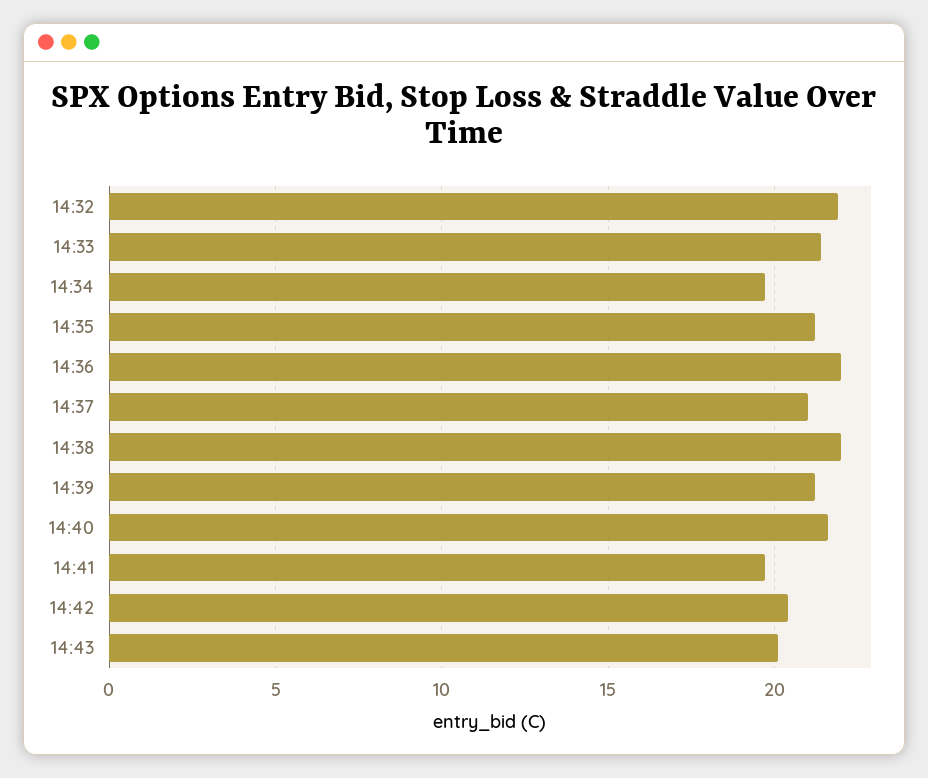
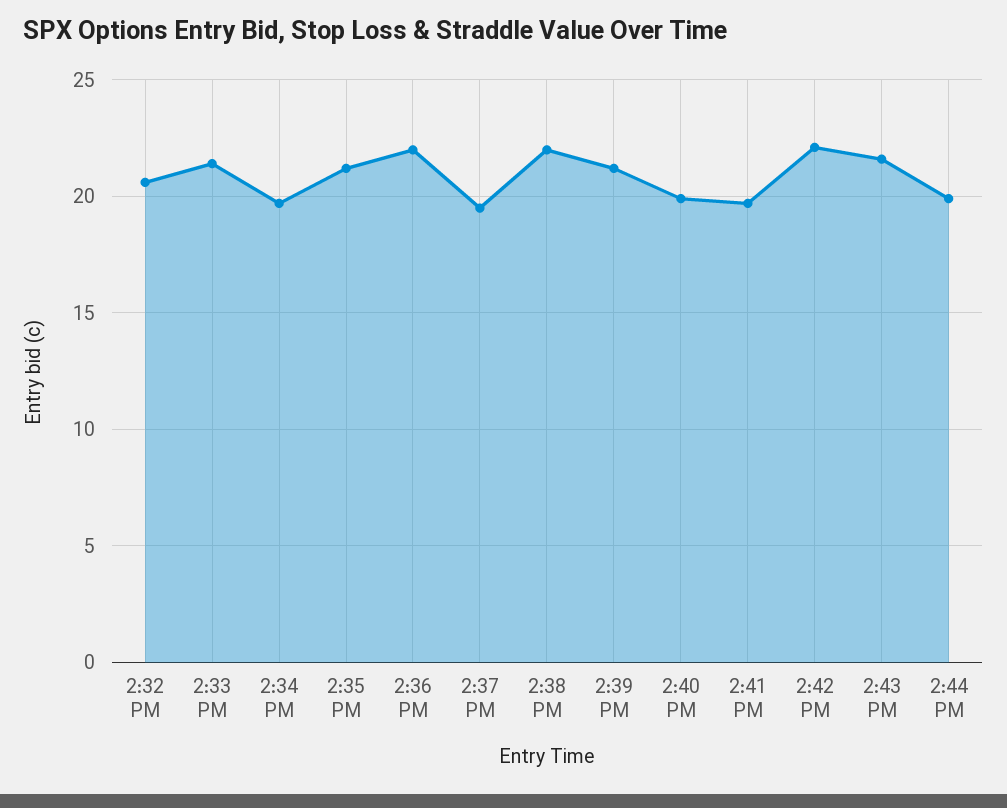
14:32: 22 -> 20.5
14:37: 21 -> 19.5
14:40: 21.5 -> 20
14:42: 20.5 -> 22
14:43: 20 -> 21.5
2:44 PM: none -> 20

